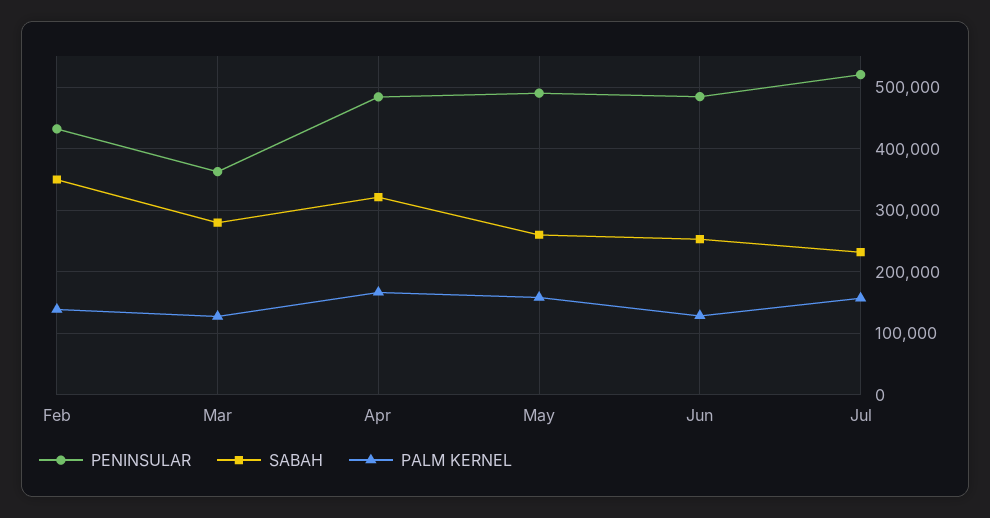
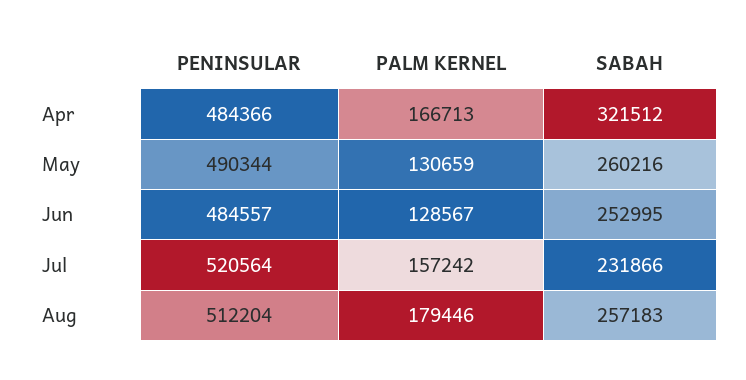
PENINSULAR, Feb: 430000 -> none
SABAH, Feb: 350000 -> none
PALM KERNEL, Feb: 140000 -> none
PENINSULAR, Mar: 360000 -> none
SABAH, Mar: 280000 -> none
PALM KERNEL, Mar: 130000 -> none
PALM KERNEL, May: 160000 -> 130659
PENINSULAR, Aug: none -> 512204
PALM KERNEL, Aug: none -> 179446
SABAH, Aug: none -> 257183

